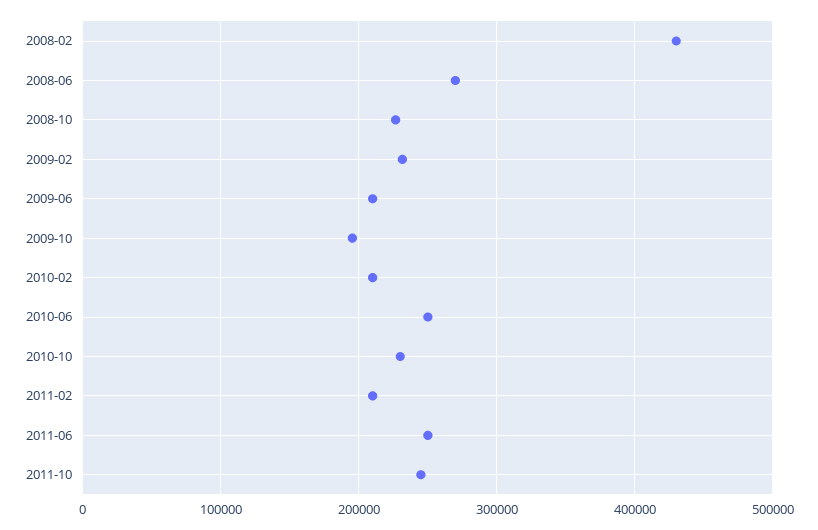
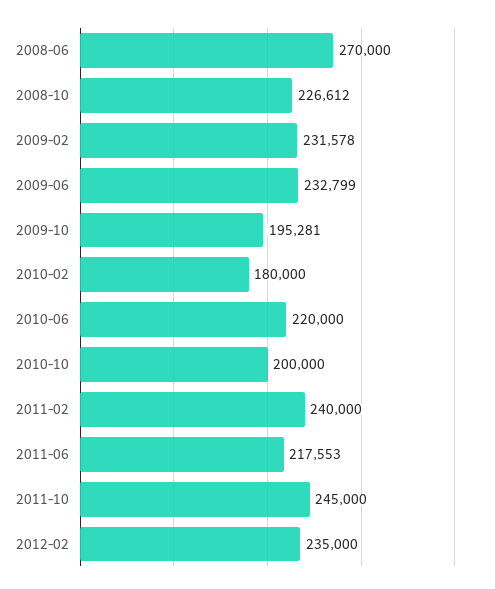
2008-02: 430000 -> none
2009-06: 210000 -> 232799
2010-02: 210000 -> 180000
2010-06: 250000 -> 220000
2010-10: 230000 -> 200000
2011-02: 210000 -> 240000
2011-06: 250000 -> 217553
2012-02: none -> 235000

